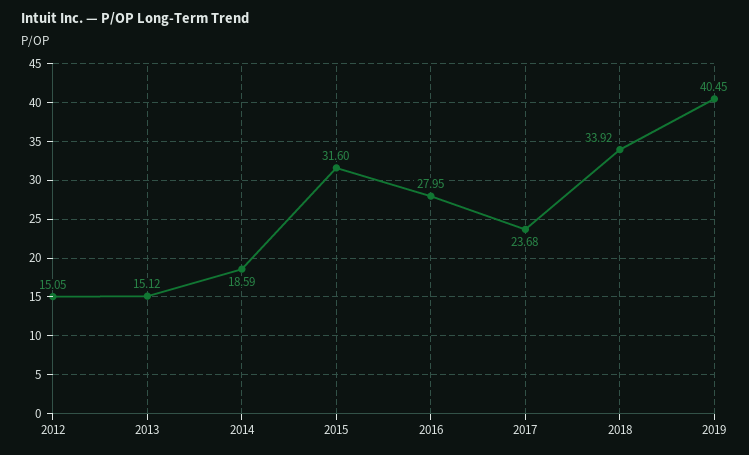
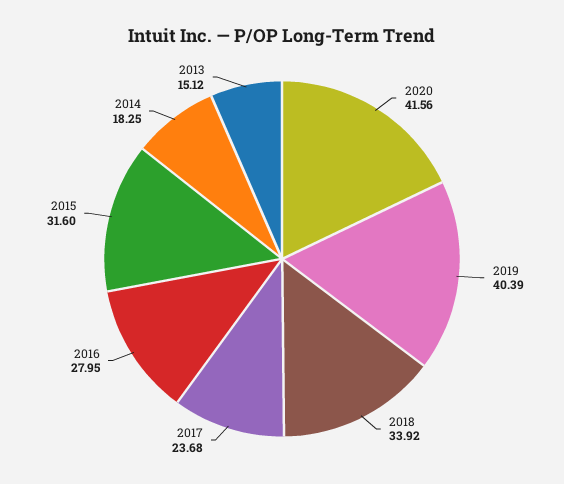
2012: 15.05 -> none
2014: 18.59 -> 18.25
2019: 40.45 -> 40.39
2020: none -> 41.56

